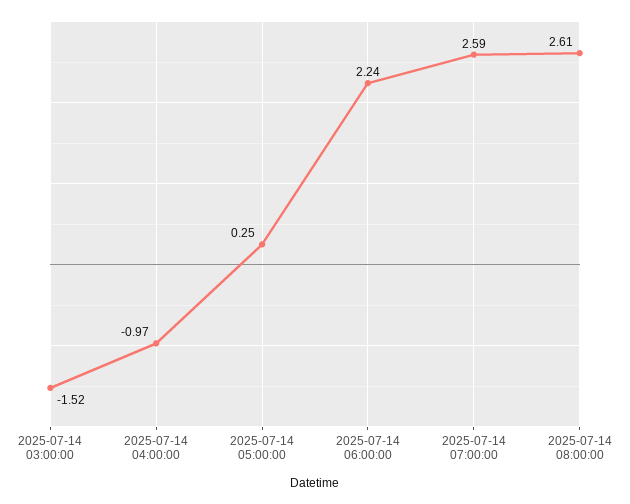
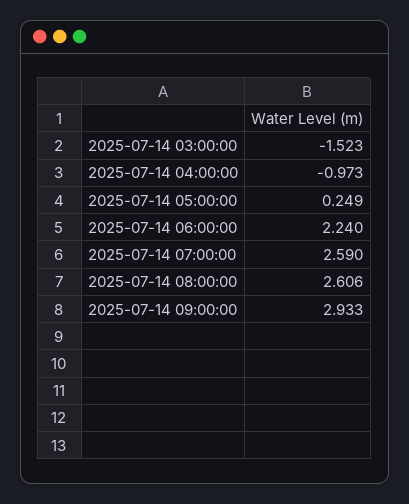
2025-07-14 09:00:00: none -> 2.933

